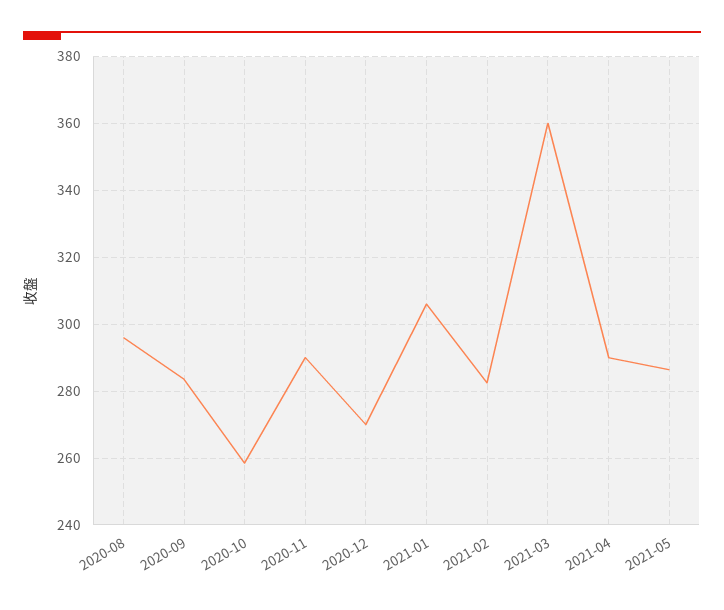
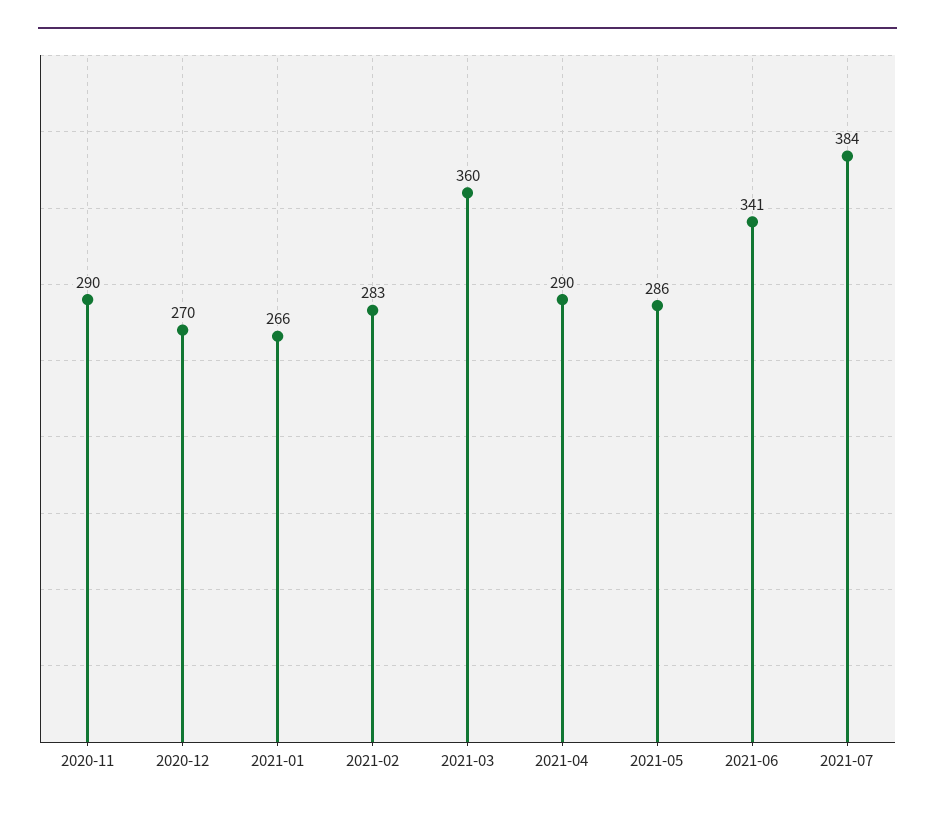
2020-08: 296 -> none
2020-09: 284 -> none
2020-10: 258 -> none
2021-01: 306 -> 266
2021-06: none -> 341
2021-07: none -> 384

